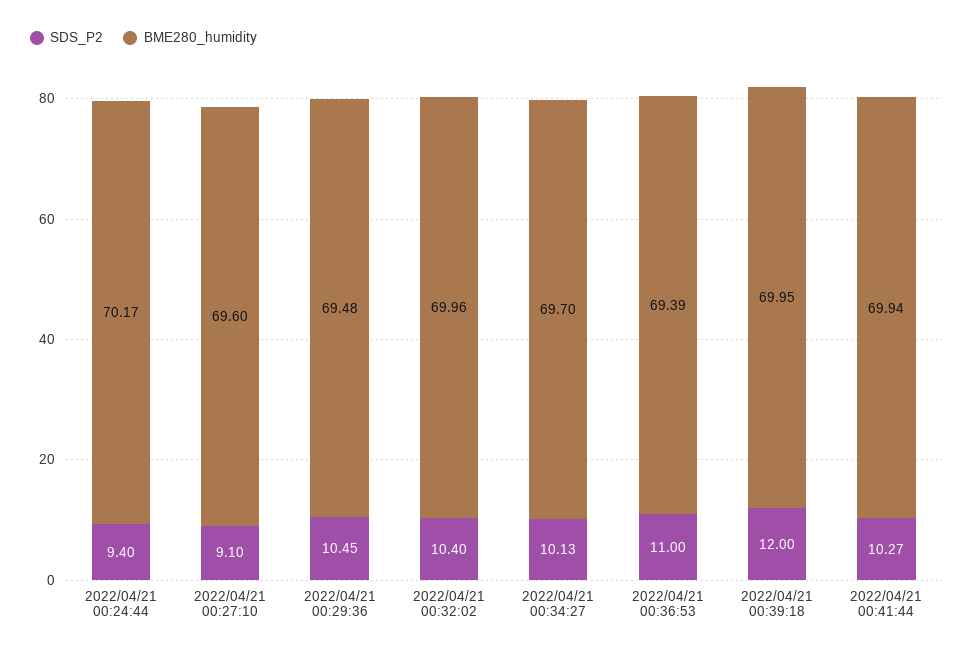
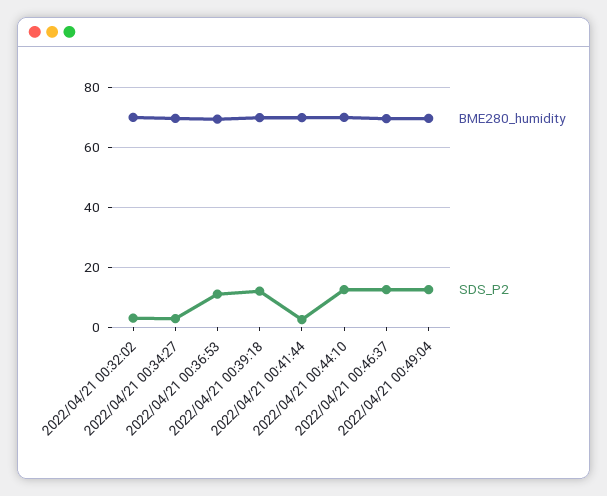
SDS_P2, 2022/04/21 00:24:44: 9.4 -> none
BME280_humidity, 2022/04/21 00:24:44: 70.17 -> none
SDS_P2, 2022/04/21 00:27:10: 9.1 -> none
BME280_humidity, 2022/04/21 00:27:10: 69.6 -> none
SDS_P2, 2022/04/21 00:29:36: 10.45 -> none
BME280_humidity, 2022/04/21 00:29:36: 69.48 -> none
SDS_P2, 2022/04/21 00:32:02: 10.4 -> 2.5
SDS_P2, 2022/04/21 00:34:27: 10.13 -> 2.5
SDS_P2, 2022/04/21 00:41:44: 10.27 -> 2.5
BME280_humidity, 2022/04/21 00:44:10: none -> 70
SDS_P2, 2022/04/21 00:44:10: none -> 12.5
BME280_humidity, 2022/04/21 00:46:37: none -> 70
SDS_P2, 2022/04/21 00:46:37: none -> 12.5
BME280_humidity, 2022/04/21 00:49:04: none -> 70
SDS_P2, 2022/04/21 00:49:04: none -> 12.5

